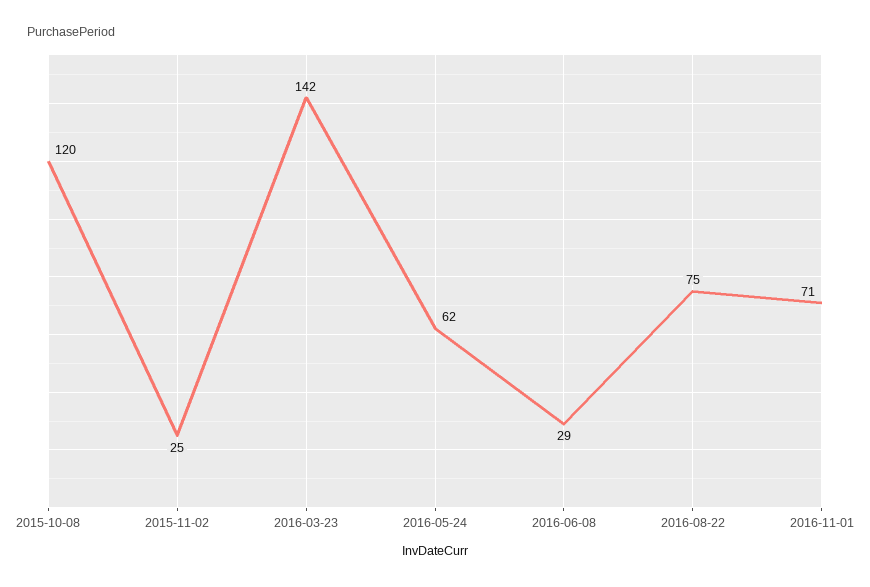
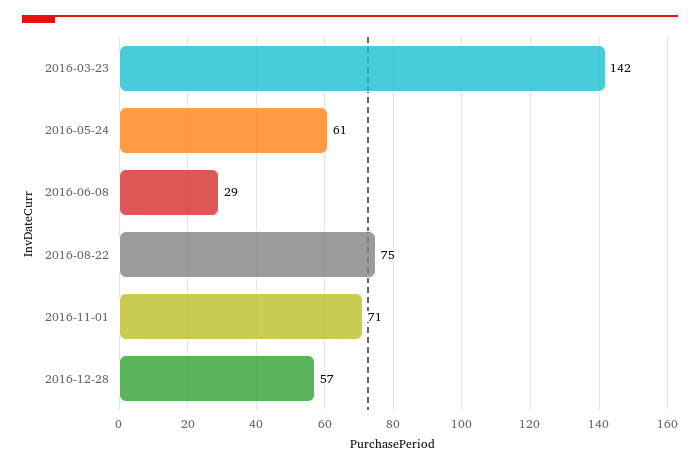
2015-10-08: 120 -> none
2015-11-02: 25 -> none
2016-05-24: 62 -> 61
2016-12-28: none -> 57

